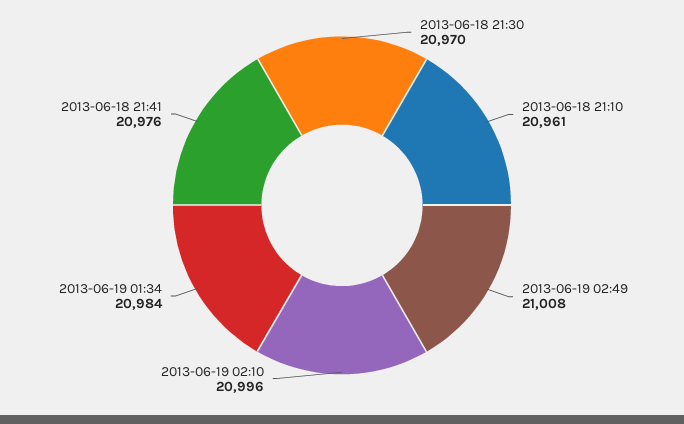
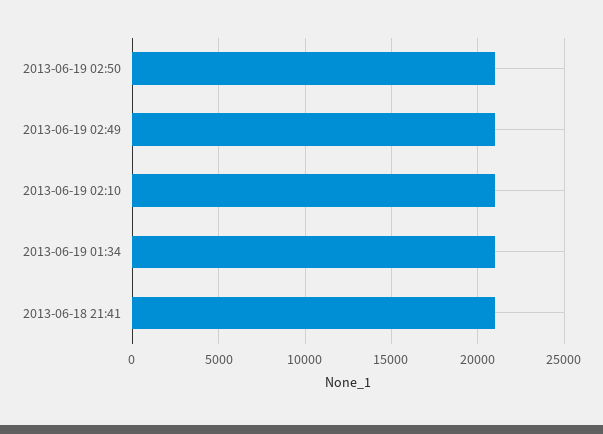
2013-06-18 21:30: 20970 -> none
2013-06-18 21:10: 20961 -> none
2013-06-19 02:50: none -> 21000

